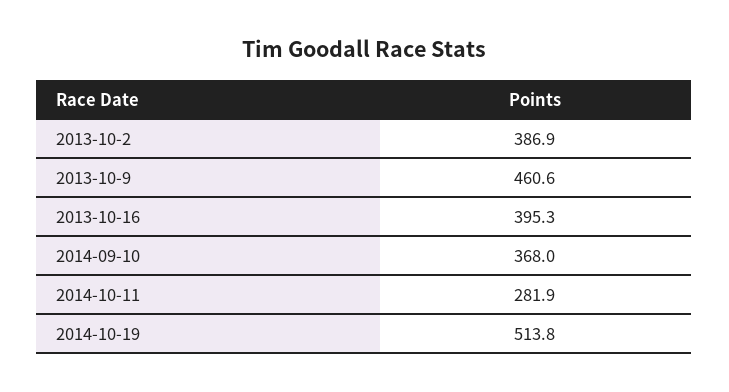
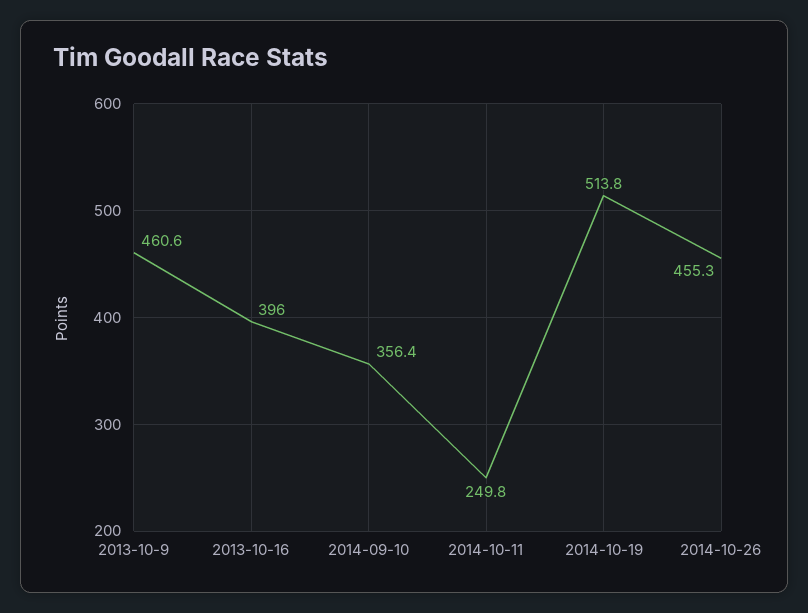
2013-10-2: 386.9 -> none
2013-10-16: 395.3 -> 396
2014-09-10: 368 -> 356.4
2014-10-11: 281.9 -> 249.8
2014-10-26: none -> 455.3

